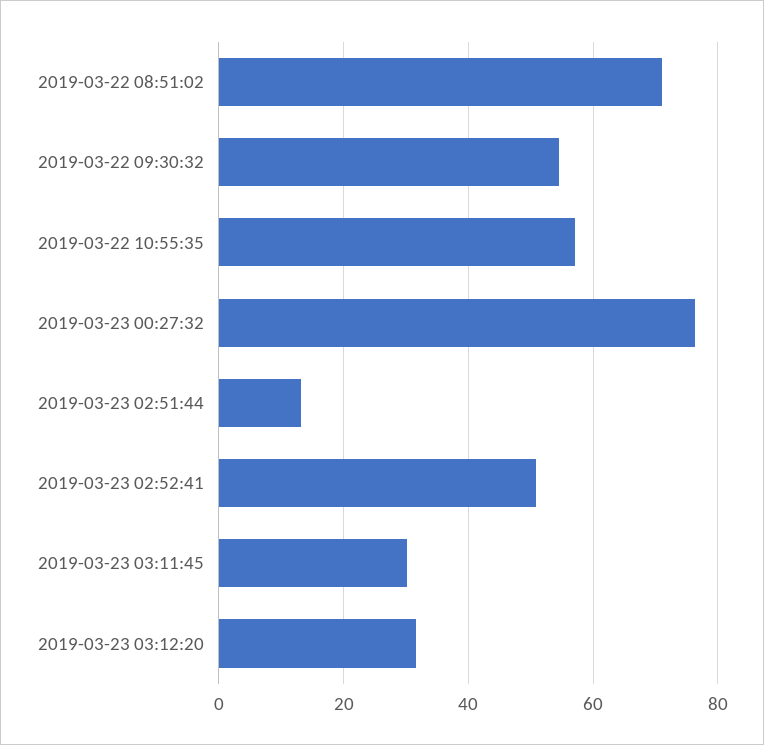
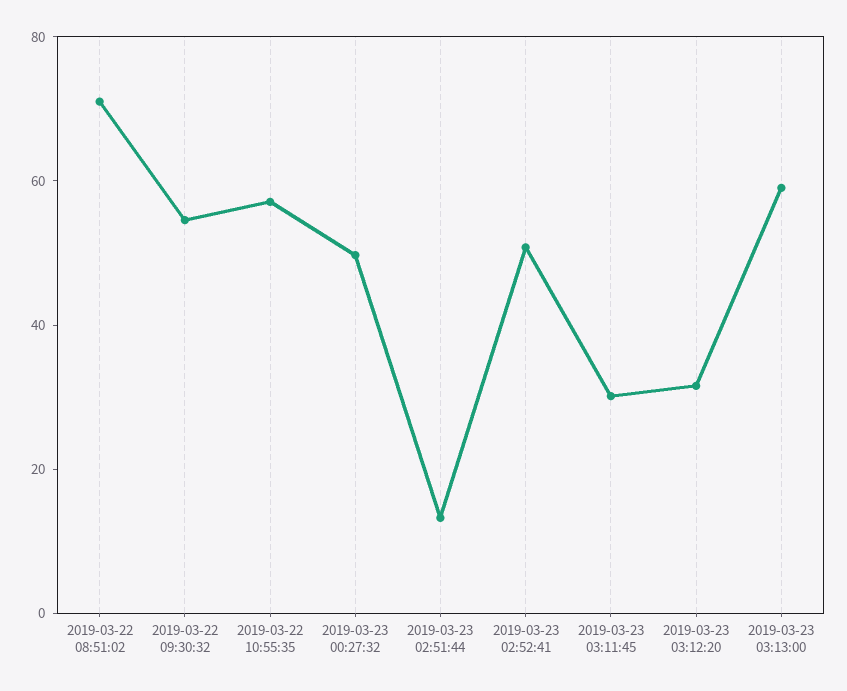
2019-03-23 00:27:32: 76 -> 50
2019-03-23 03:13:00: none -> 60

